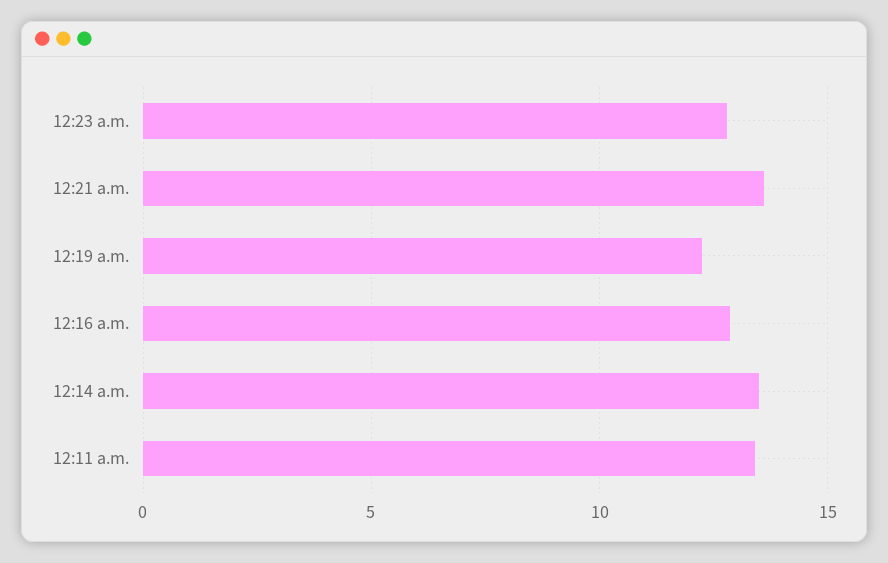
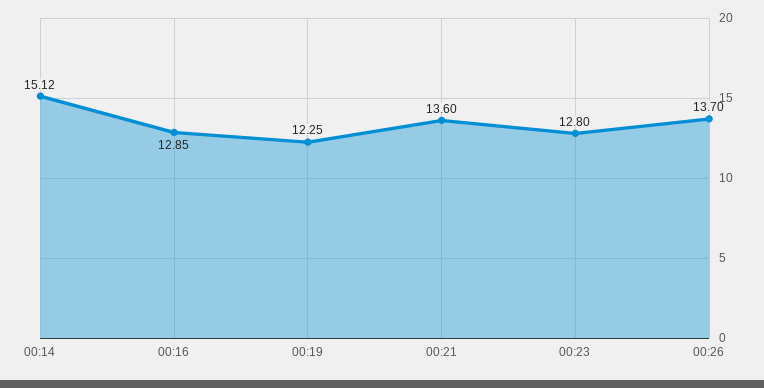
12:14 a.m.: 13.5 -> 15.12
12:11 a.m.: 13.5 -> none
00:26: none -> 13.7

